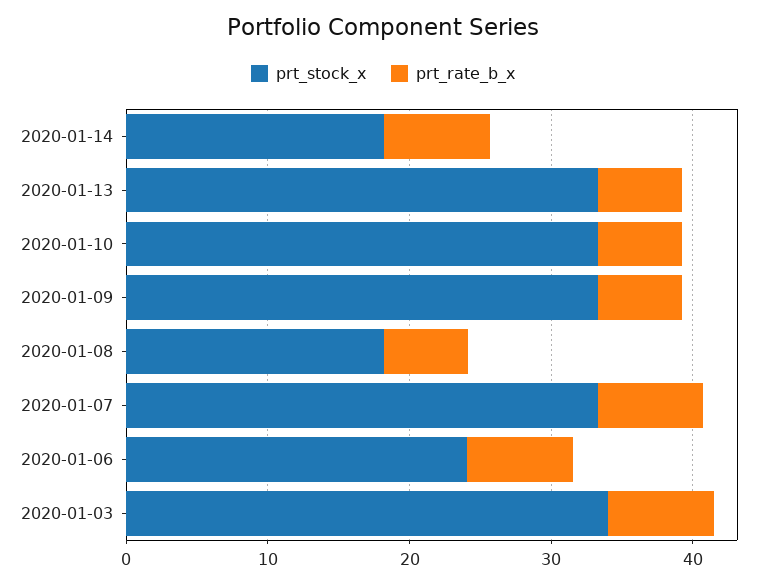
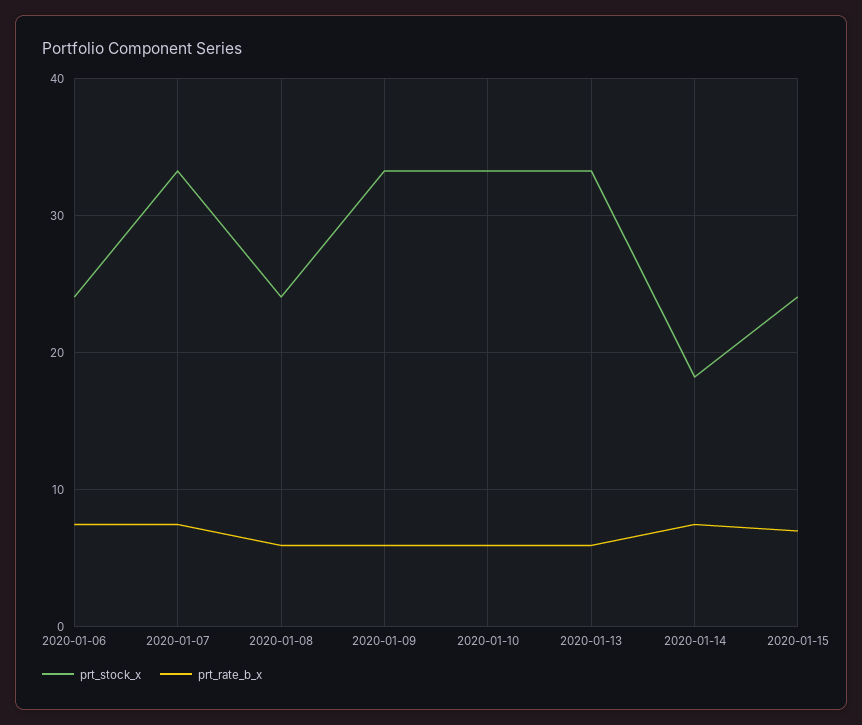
prt_stock_x, 2020-01-08: 18 -> 24
prt_stock_x, 2020-01-03: 34 -> none
prt_rate_b_x, 2020-01-03: 8 -> none
prt_stock_x, 2020-01-15: none -> 24
prt_rate_b_x, 2020-01-15: none -> 7

